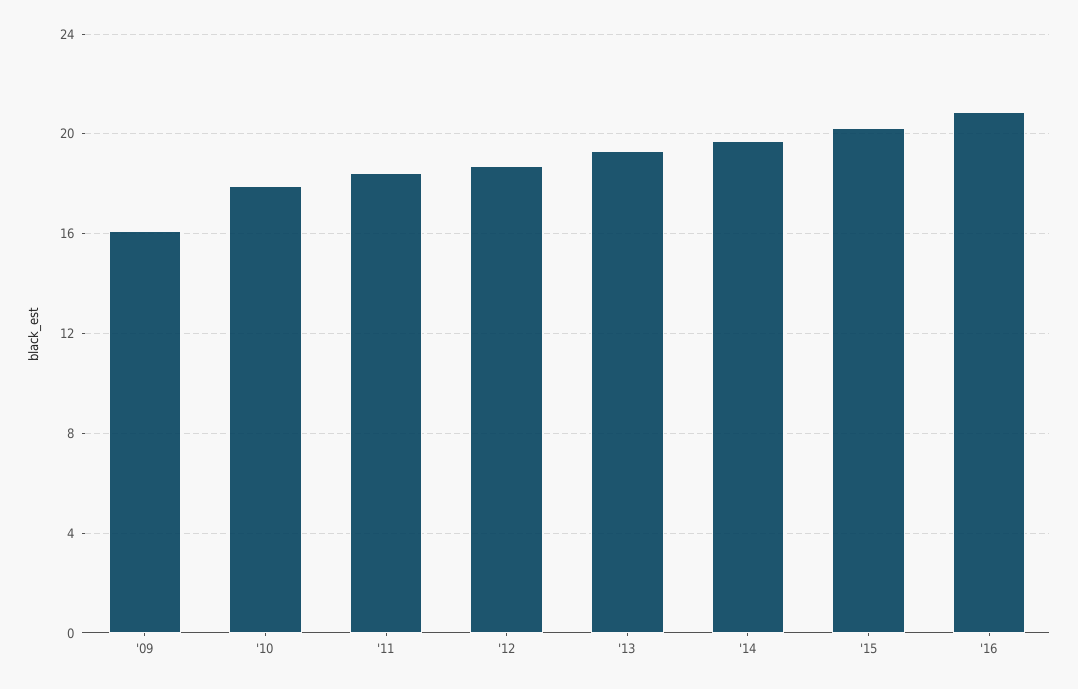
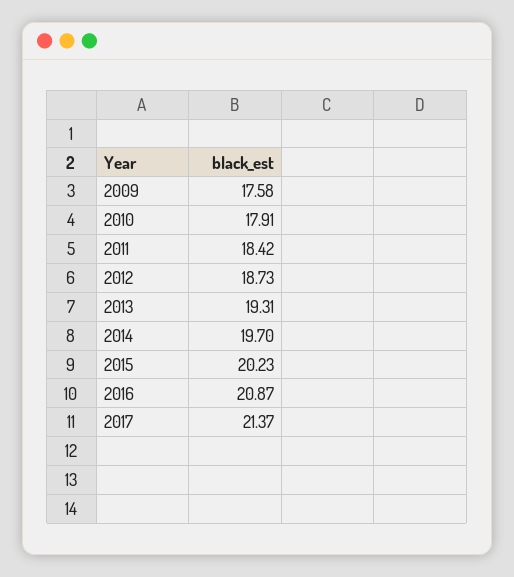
'09: 16 -> 17.58
2017: none -> 21.37

